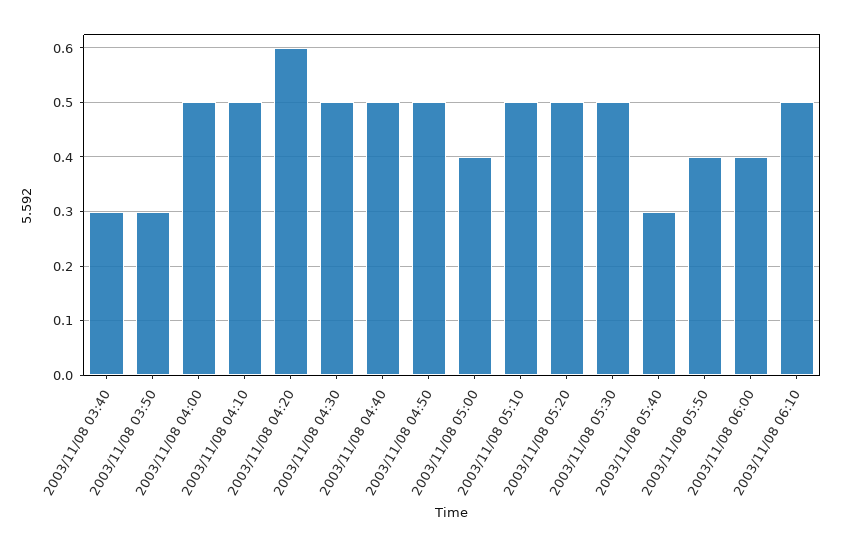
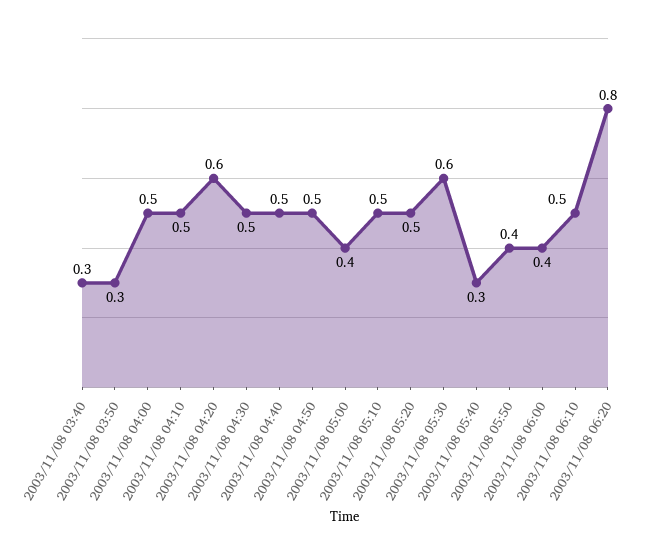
2003/11/08 05:30: 0.5 -> 0.6
2003/11/08 06:20: none -> 0.8

